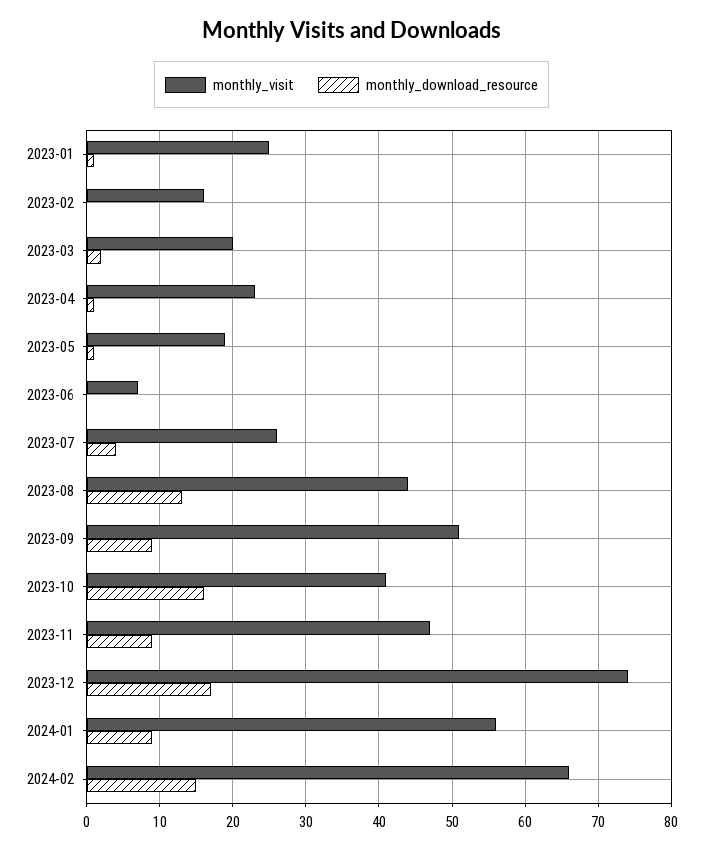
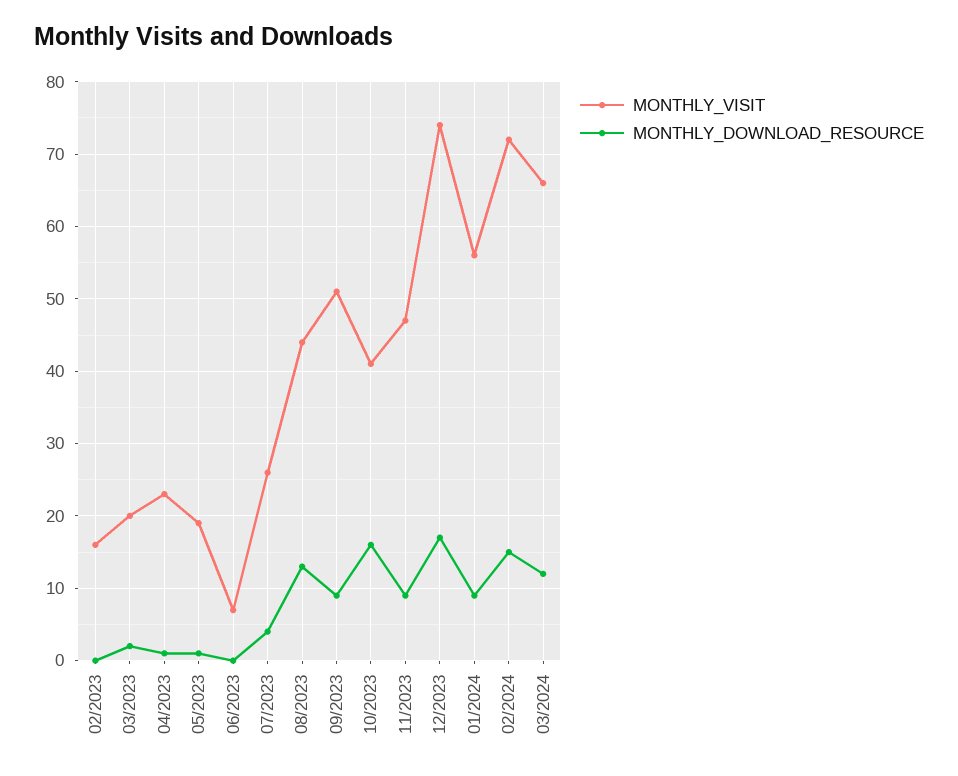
monthly_visit, 2023-01: 25 -> none
monthly_download_resource, 2023-01: 1 -> none
monthly_visit, 2024-02: 66 -> 72
monthly_visit, 03/2024: none -> 66
monthly_download_resource, 03/2024: none -> 12

